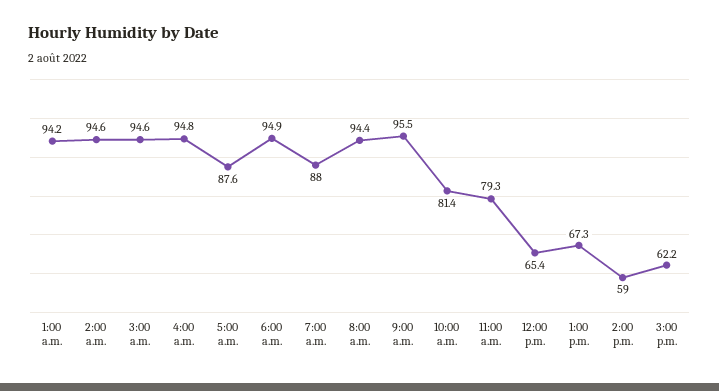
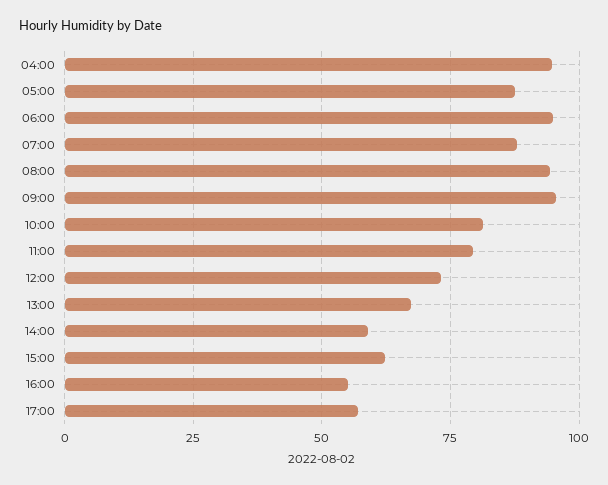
1:00 a.m.: 94.2 -> none
2:00 a.m.: 94.6 -> none
3:00 a.m.: 94.6 -> none
12:00 p.m.: 65.4 -> 72.5
16:00: none -> 55
17:00: none -> 57.5

